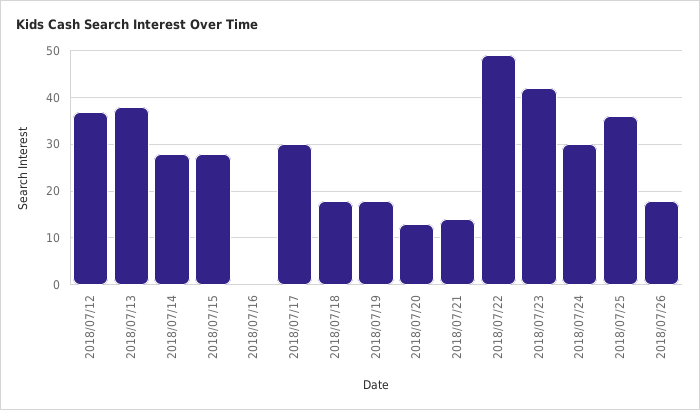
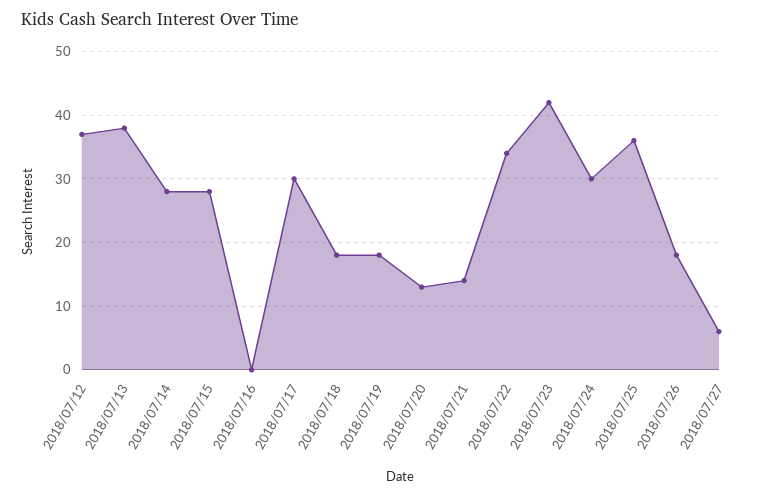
2018/07/22: 50 -> 34
2018/07/27: none -> 6

